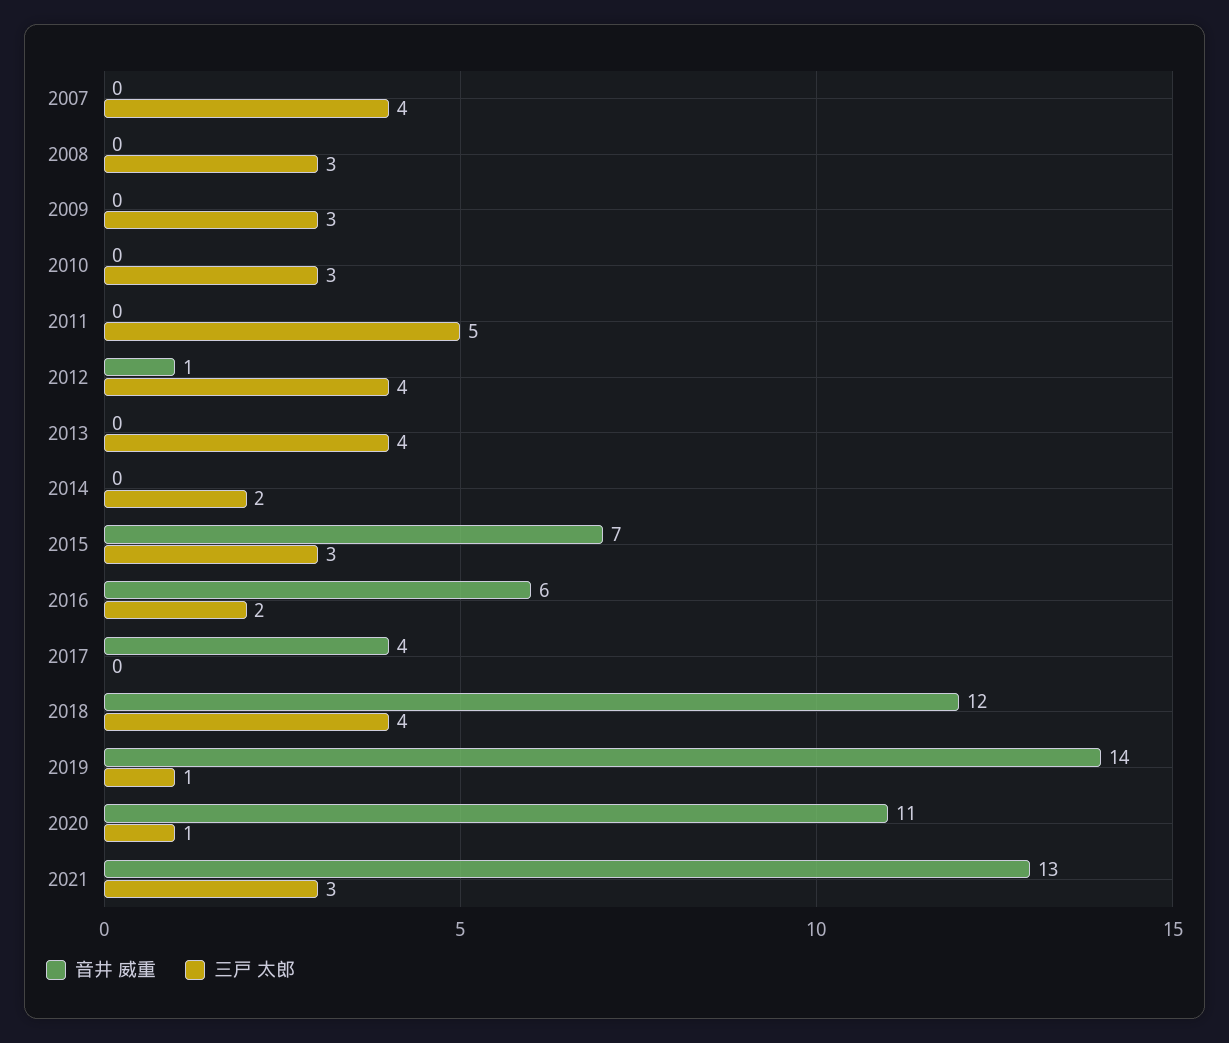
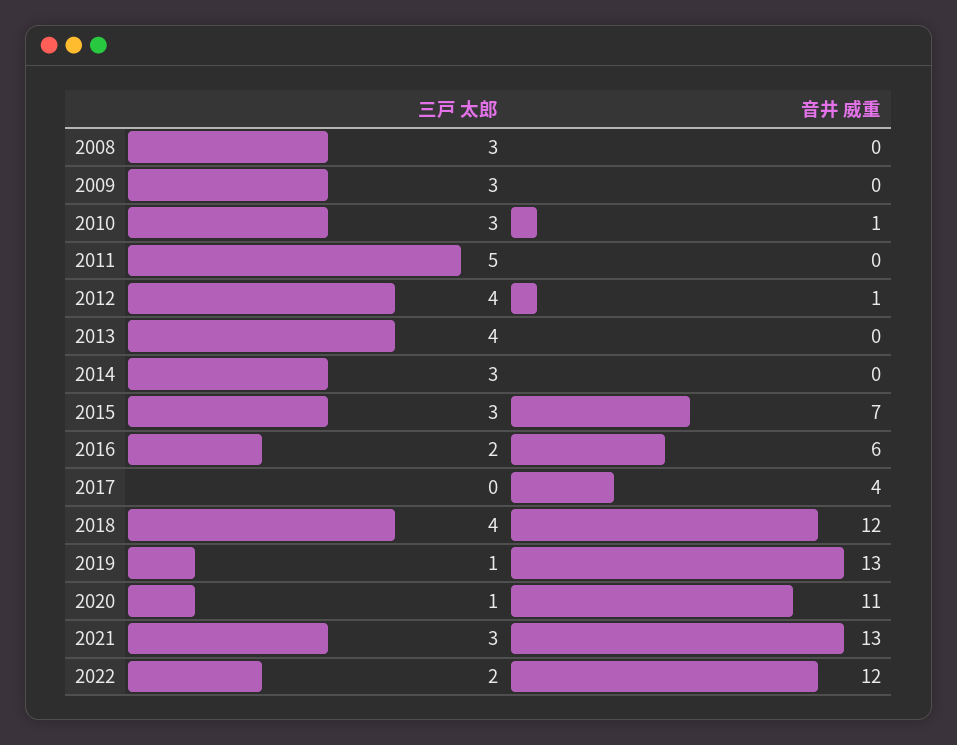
音井 威重, 2007: 0 -> none
三戸 太郎, 2007: 4 -> none
音井 威重, 2010: 0 -> 1
三戸 太郎, 2014: 2 -> 3
音井 威重, 2019: 14 -> 13
三戸 太郎, 2022: none -> 2
音井 威重, 2022: none -> 12

